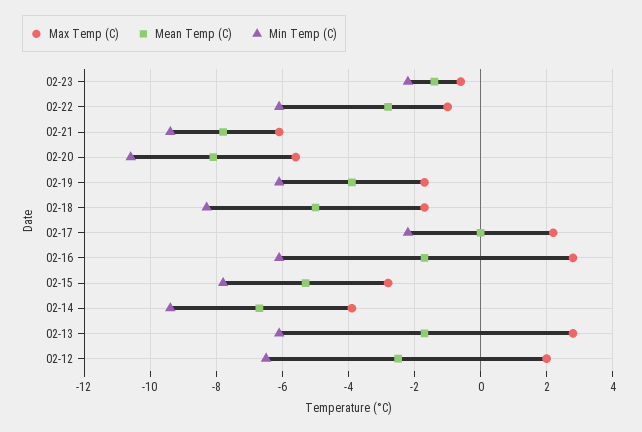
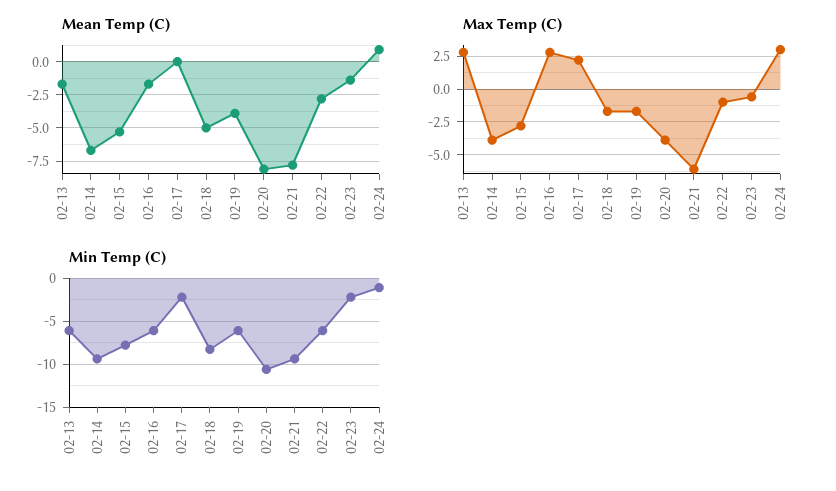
Max Temp (C), 02-20: -5.5 -> -4
Max Temp (C), 02-12: 2 -> none
Mean Temp (C), 02-12: -2.5 -> none
Min Temp (C), 02-12: -6.5 -> none
Mean Temp (C), 02-24: none -> 1
Max Temp (C), 02-24: none -> 3
Min Temp (C), 02-24: none -> -1

